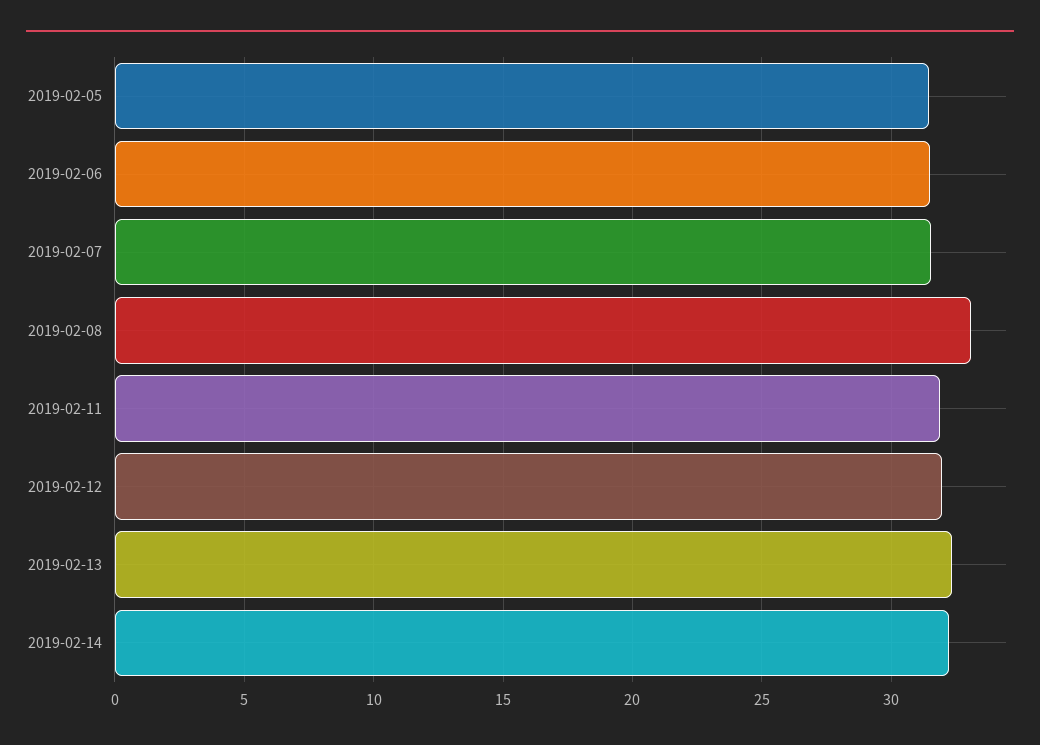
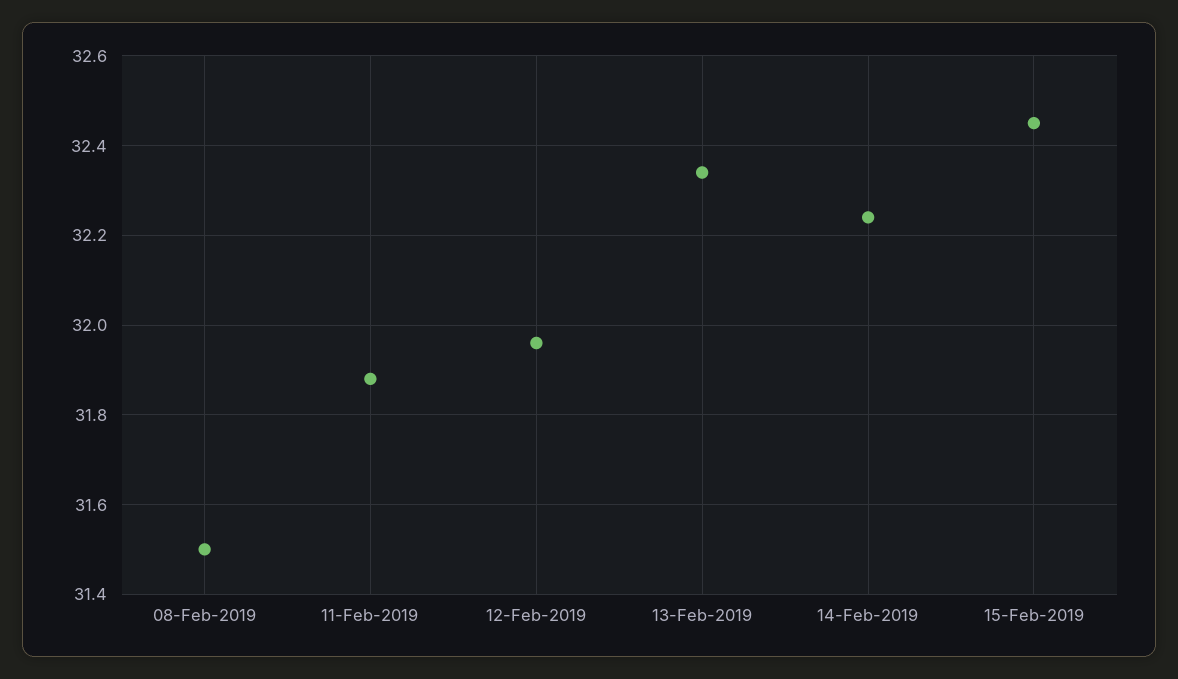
2019-02-05: 31.5 -> none
2019-02-06: 31.5 -> none
2019-02-07: 31.5 -> none
2019-02-08: 33 -> 31.5
15-Feb-2019: none -> 32.45

